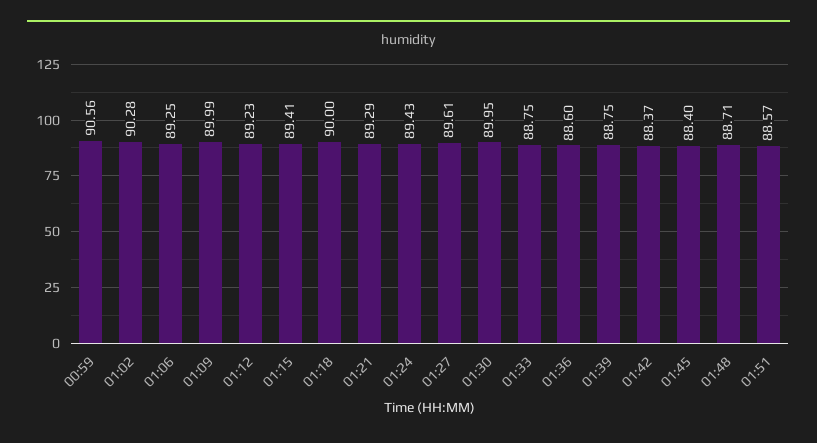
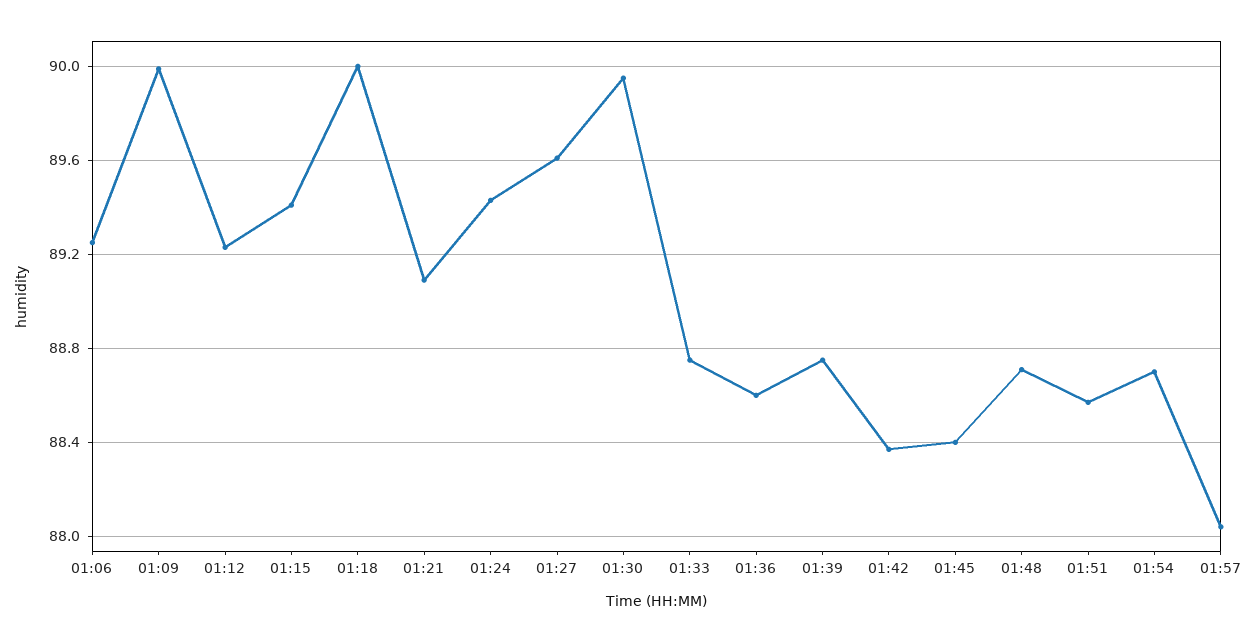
00:59: 90.56 -> none
01:02: 90.28 -> none
01:21: 89.29 -> 89.1
01:54: none -> 88.7
01:57: none -> 88.05

